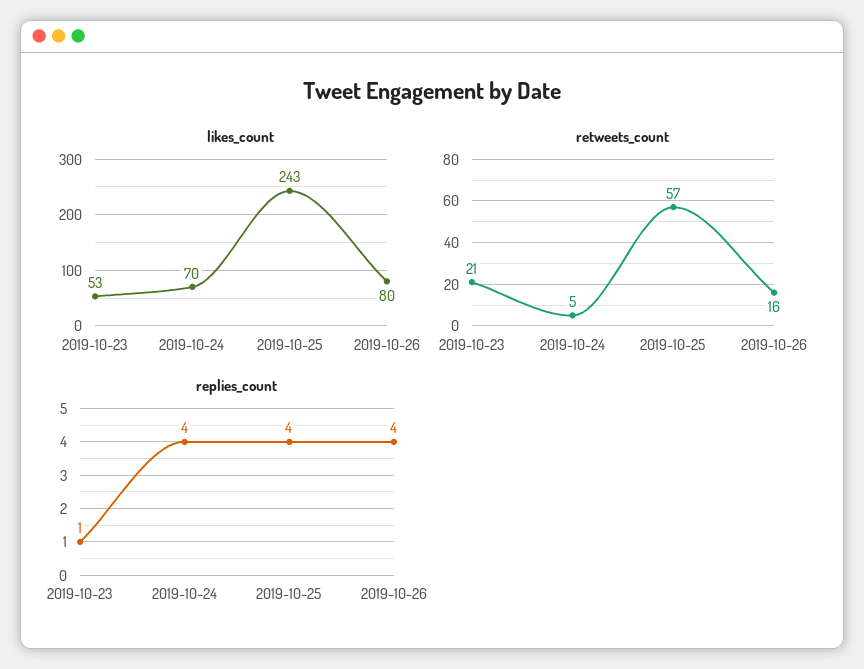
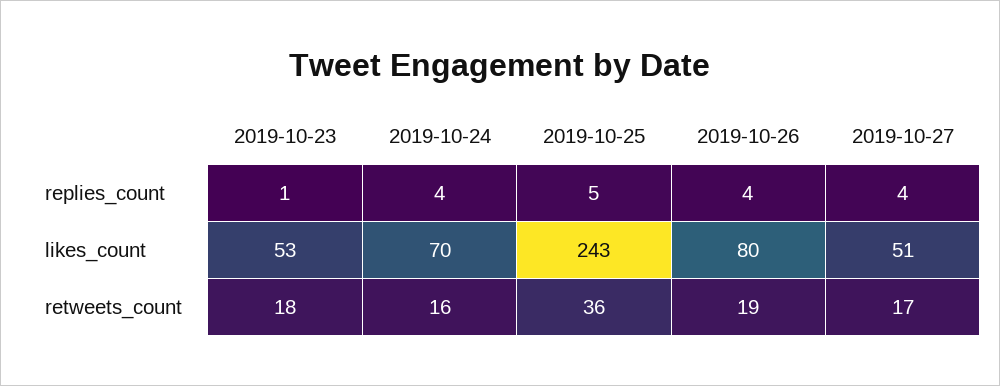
retweets_count, 2019-10-23: 21 -> 18
retweets_count, 2019-10-24: 5 -> 16
retweets_count, 2019-10-25: 57 -> 36
retweets_count, 2019-10-26: 16 -> 19
replies_count, 2019-10-25: 4 -> 5
replies_count, 2019-10-27: none -> 4
likes_count, 2019-10-27: none -> 51
retweets_count, 2019-10-27: none -> 17

